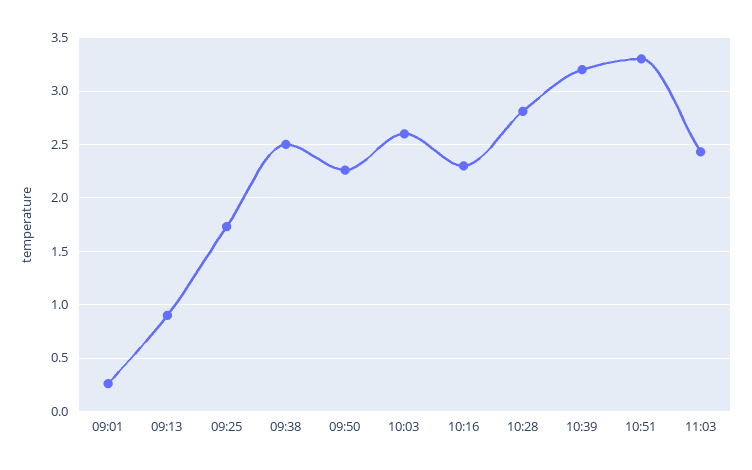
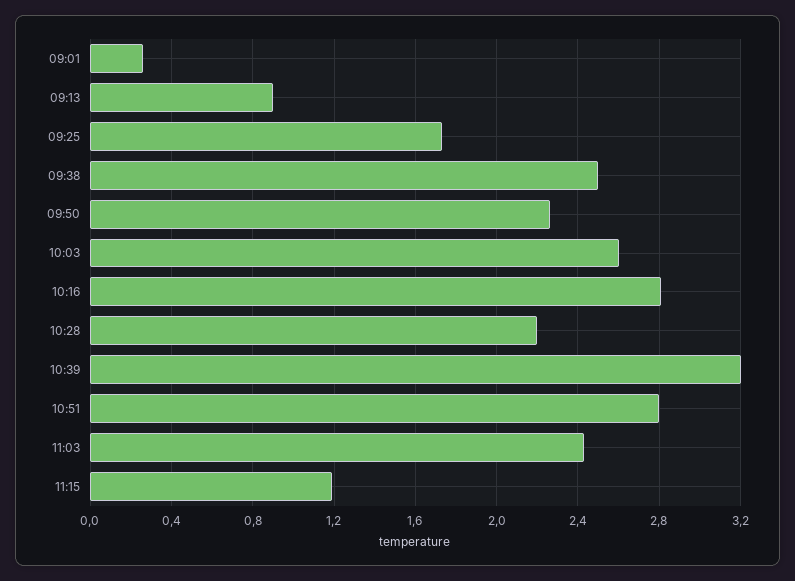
10:16: 2.3 -> 2.8
10:28: 2.8 -> 2.2
10:51: 3.3 -> 2.8
11:15: none -> 1.2

